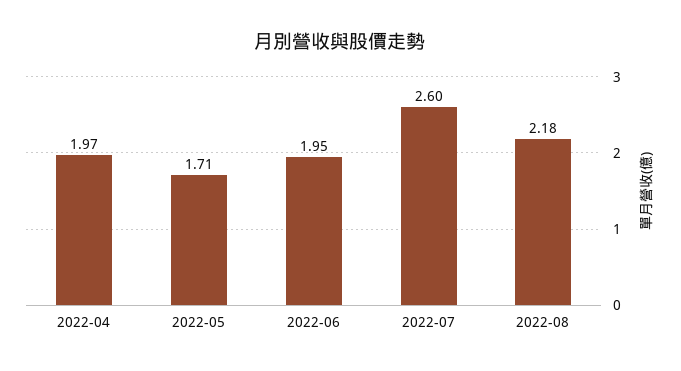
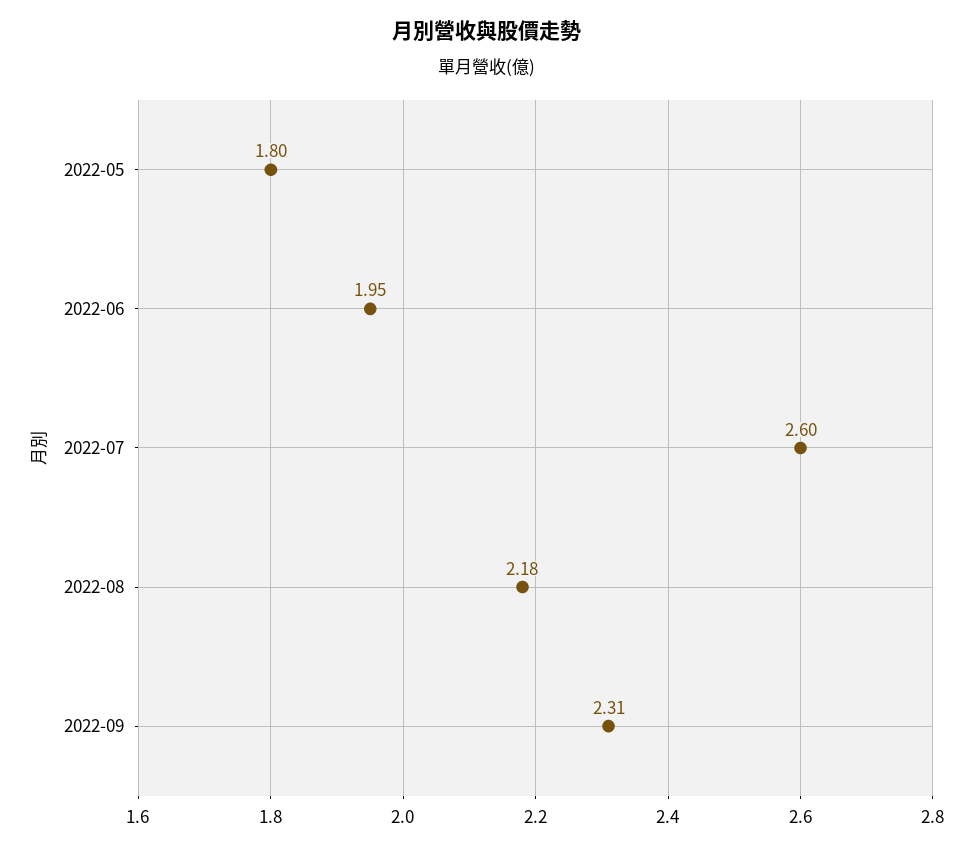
2022-04: 1.97 -> none
2022-05: 1.71 -> 1.8
2022-09: none -> 2.31

